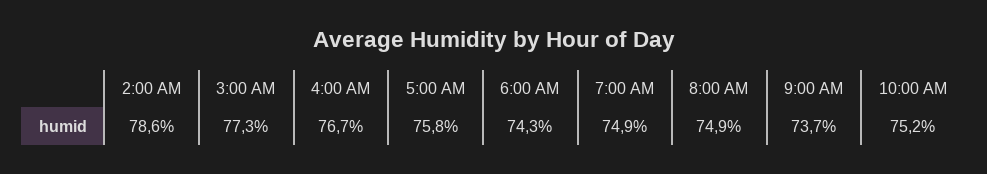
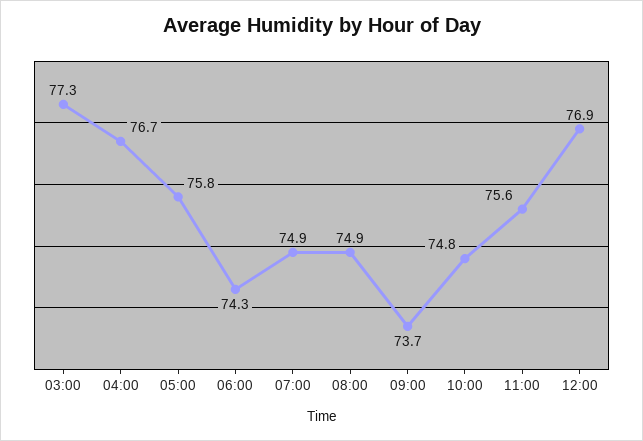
2:00 AM: 78.6 -> none
10:00 AM: 75.2 -> 74.8
11:00: none -> 75.6
12:00: none -> 76.9

